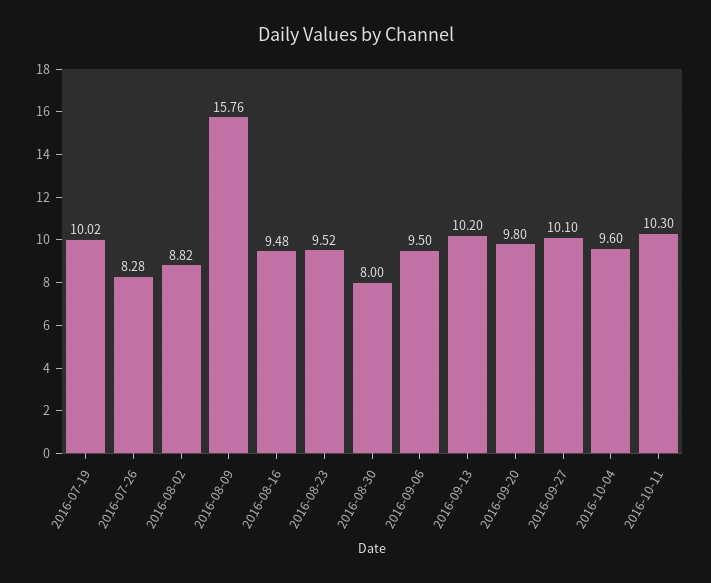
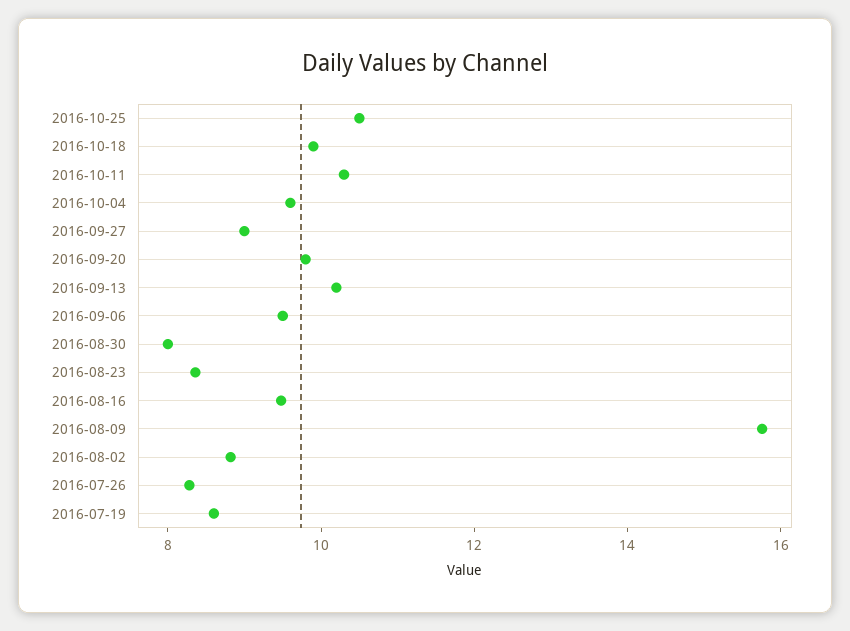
2016-07-19: 10.02 -> 8.5
2016-08-23: 9.52 -> 8.5
2016-09-27: 10.1 -> 9
2016-10-25: none -> 10.5
2016-10-18: none -> 10

